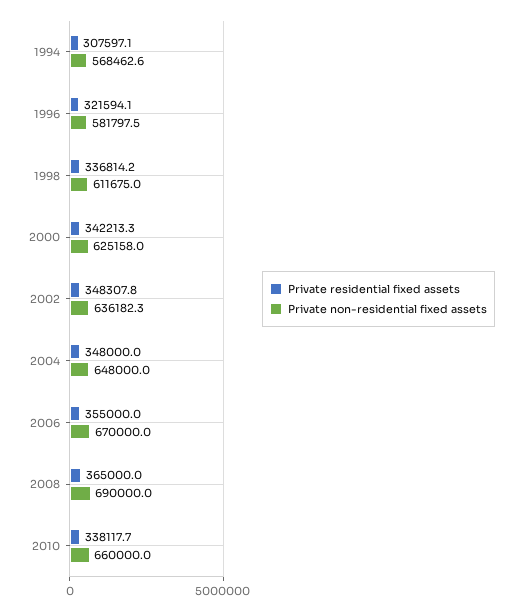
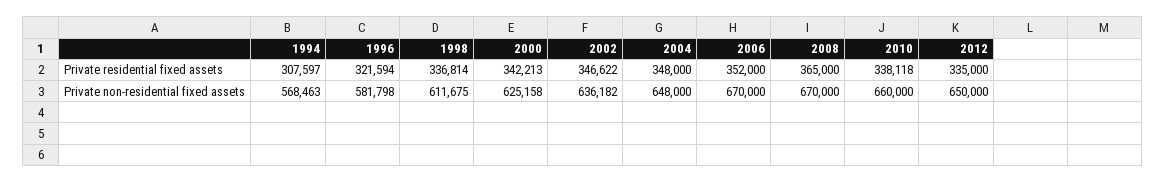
Private residential fixed assets, 2002: 348307.8 -> 346622
Private residential fixed assets, 2006: 355000 -> 352000
Private non-residential fixed assets, 2008: 690000 -> 670000
Private residential fixed assets, 2012: none -> 335000
Private non-residential fixed assets, 2012: none -> 650000

